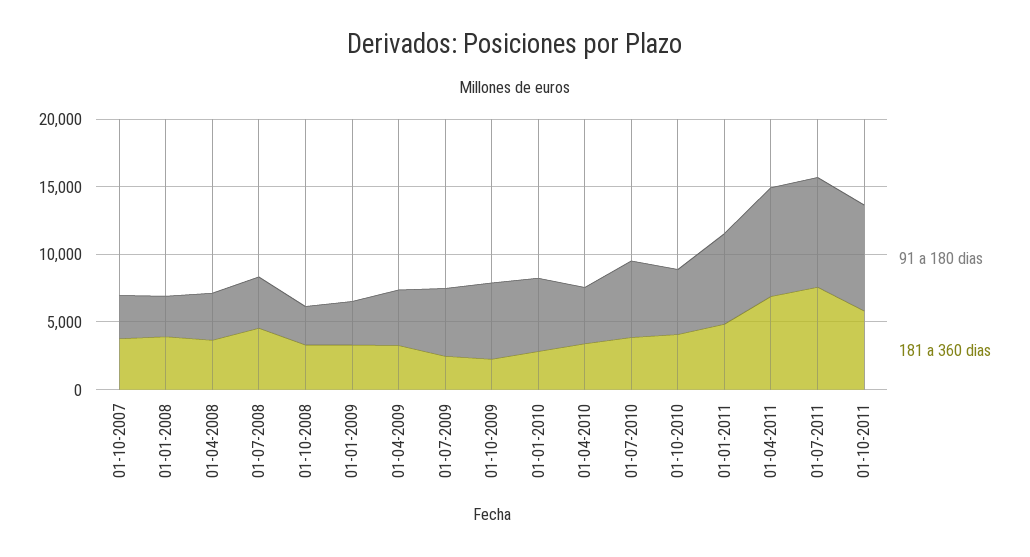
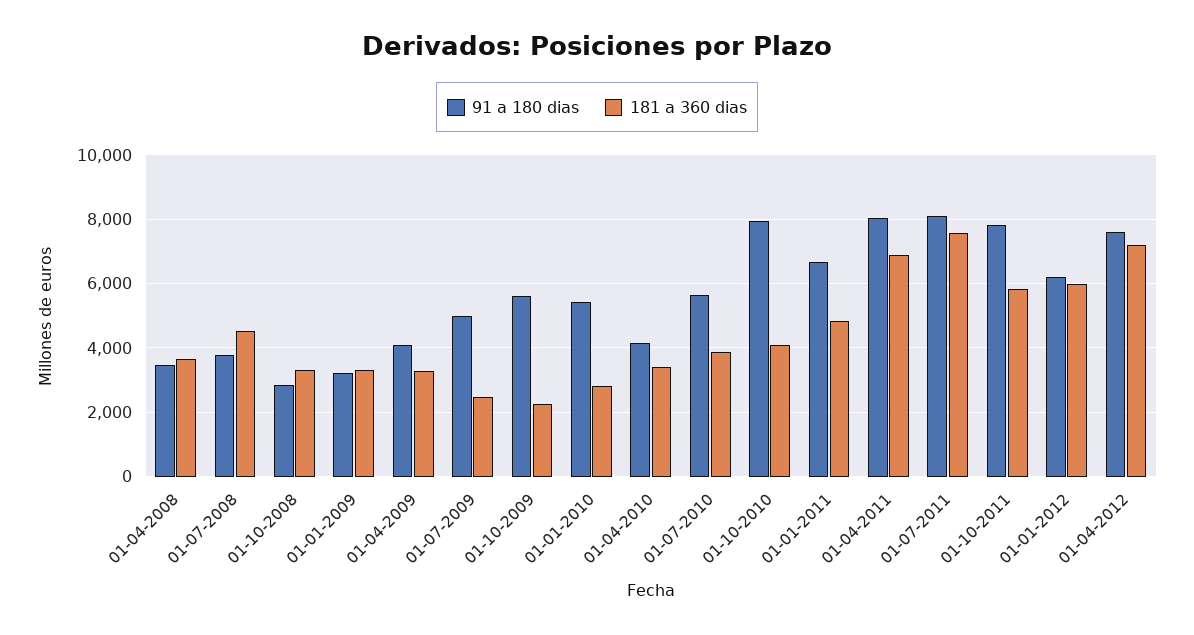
91 a 180 dias, 01-10-2007: 3000 -> none
181 a 360 dias, 01-10-2007: 4000 -> none
91 a 180 dias, 01-01-2008: 3000 -> none
181 a 360 dias, 01-01-2008: 4000 -> none
91 a 180 dias, 01-10-2010: 5000 -> 8000
91 a 180 dias, 01-01-2012: none -> 6200
181 a 360 dias, 01-01-2012: none -> 6000
91 a 180 dias, 01-04-2012: none -> 7600
181 a 360 dias, 01-04-2012: none -> 7200

